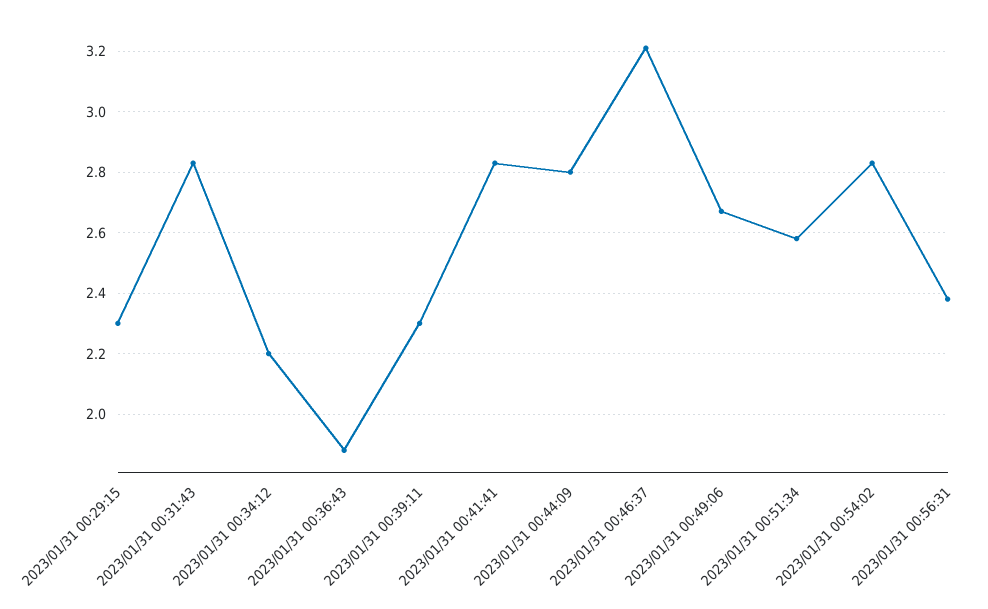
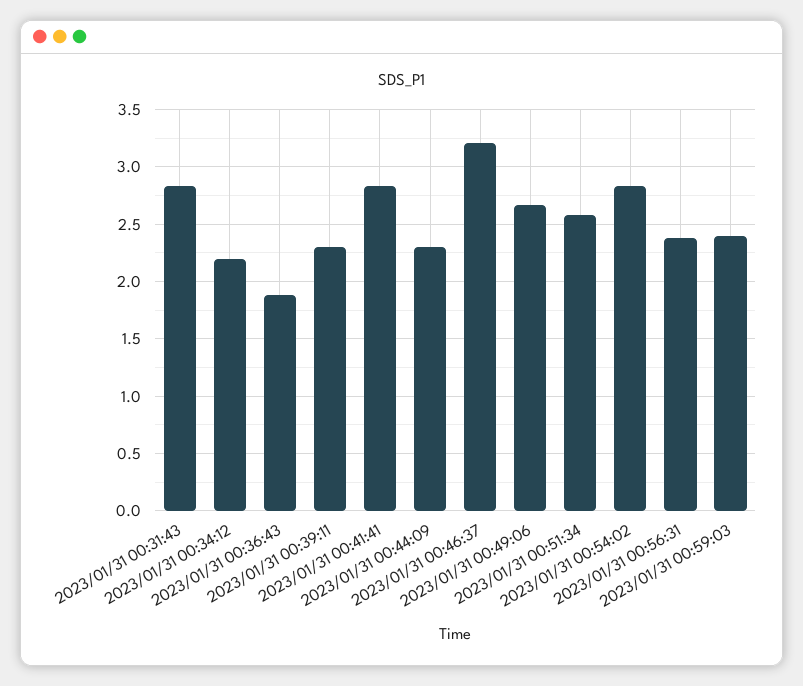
2023/01/31 00:29:15: 2.3 -> none
2023/01/31 00:44:09: 2.8 -> 2.3
2023/01/31 00:59:03: none -> 2.4

